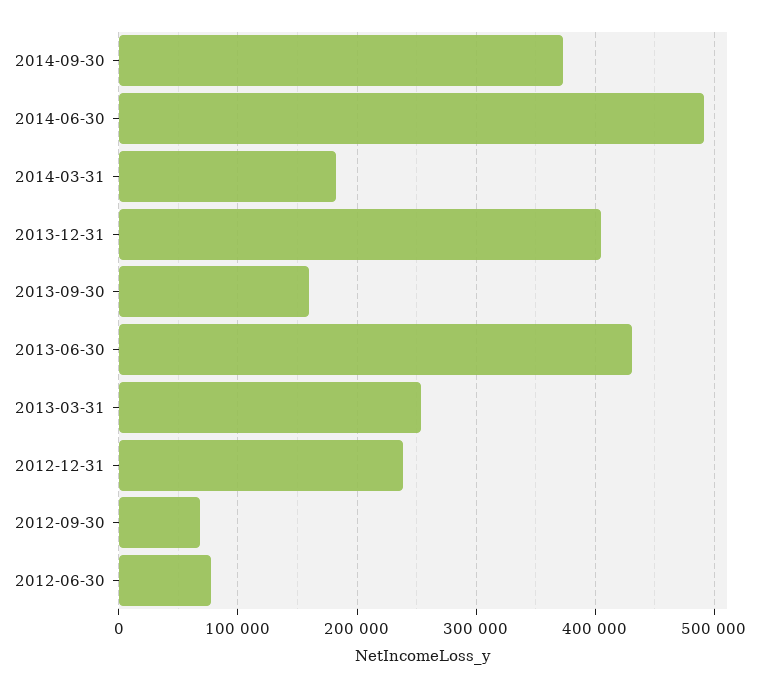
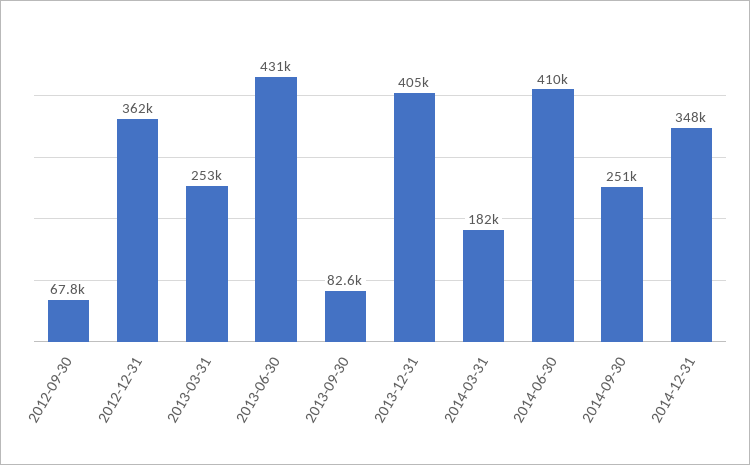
2014-09-30: 370000 -> 251000
2014-06-30: 490000 -> 410000
2013-09-30: 160000 -> 82600
2012-12-31: 240000 -> 362000
2012-06-30: 80000 -> none
2014-12-31: none -> 348000

